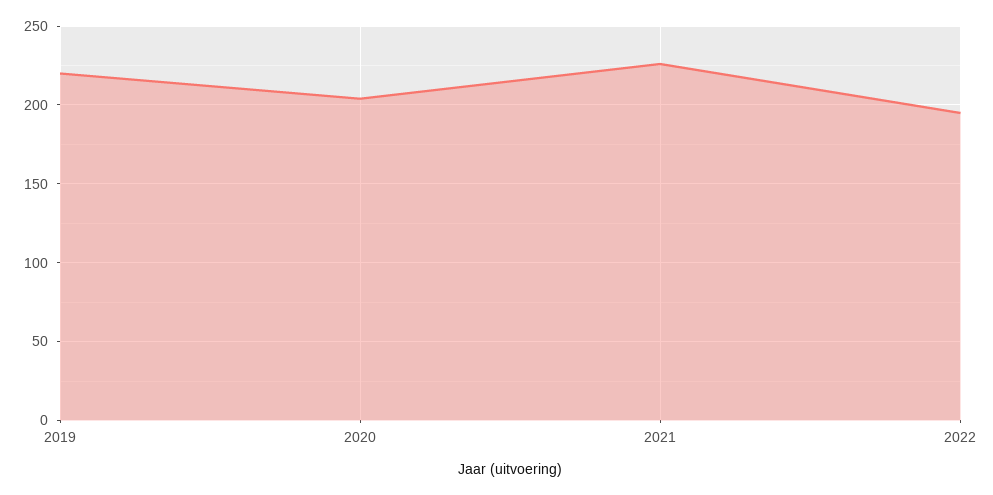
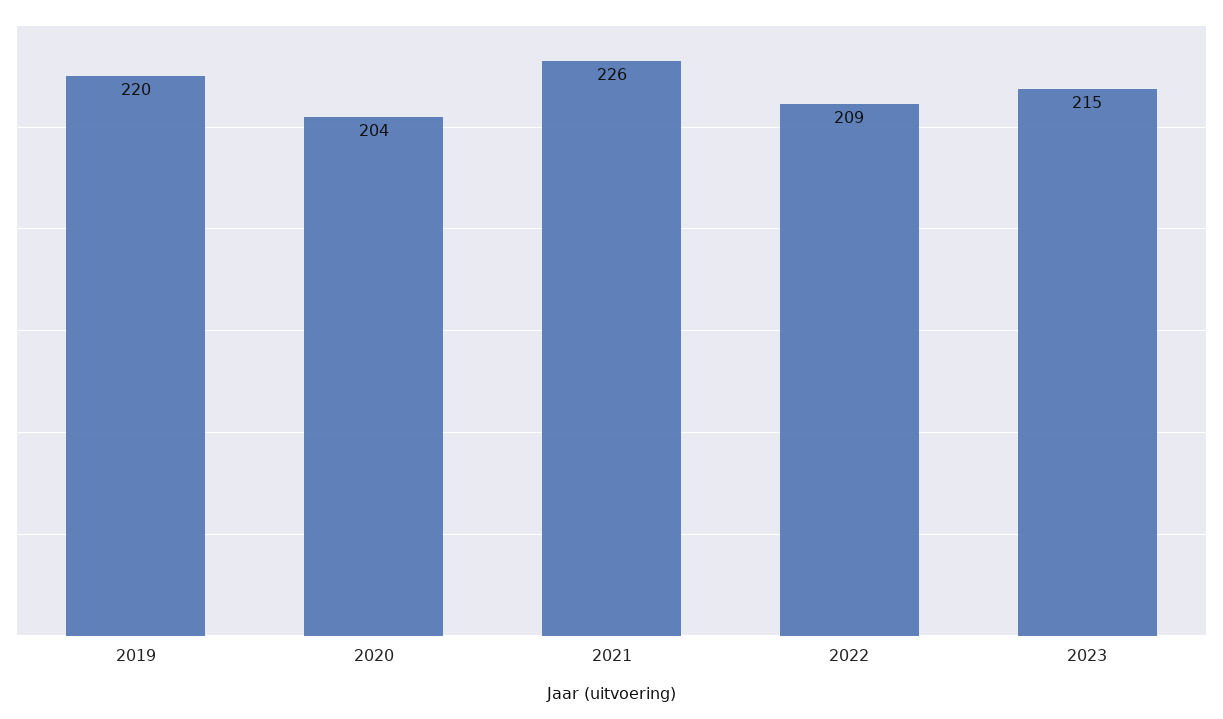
2022: 195 -> 209
2023: none -> 215

